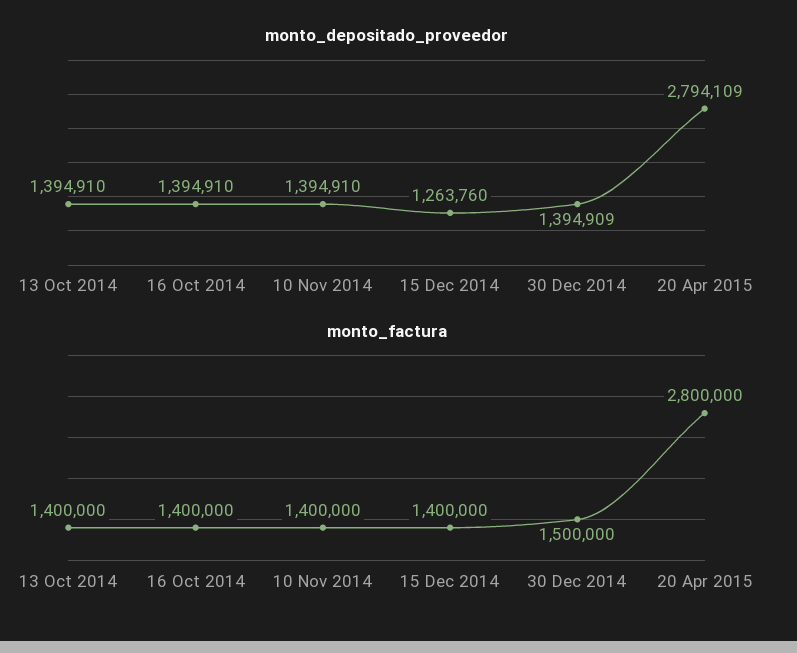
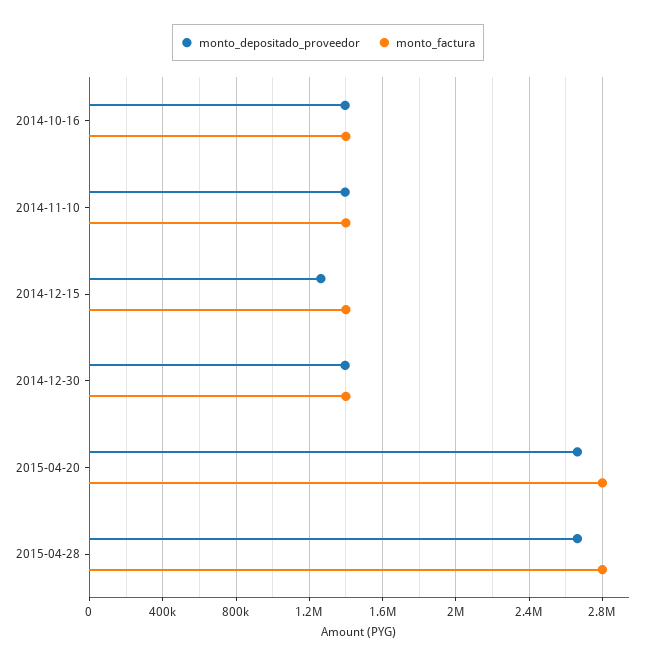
monto_depositado_proveedor, 13 Oct 2014: 1394910 -> none
monto_depositado_proveedor, 20 Apr 2015: 2794109 -> 2650000
monto_factura, 13 Oct 2014: 1400000 -> none
monto_factura, 30 Dec 2014: 1500000 -> 1400000
monto_depositado_proveedor, 2015-04-28: none -> 2650000
monto_factura, 2015-04-28: none -> 2800000

